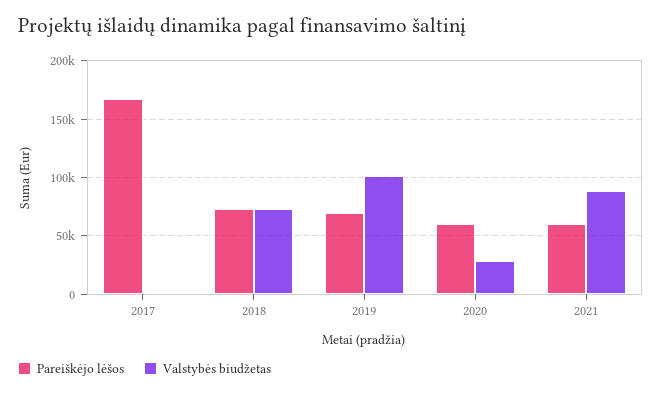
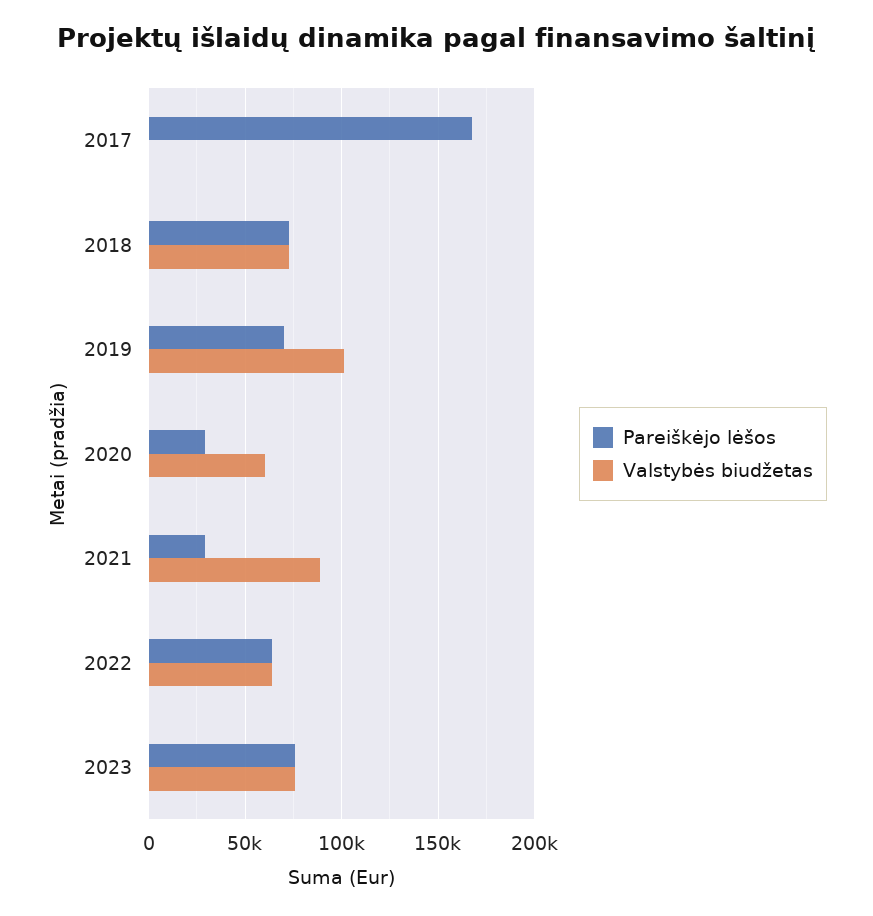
Pareiškėjo lėšos, 2020: 60000 -> 30000
Valstybės biudžetas, 2020: 30000 -> 60000
Pareiškėjo lėšos, 2021: 60000 -> 30000
Pareiškėjo lėšos, 2022: none -> 65000
Valstybės biudžetas, 2022: none -> 65000
Pareiškėjo lėšos, 2023: none -> 75000
Valstybės biudžetas, 2023: none -> 75000

